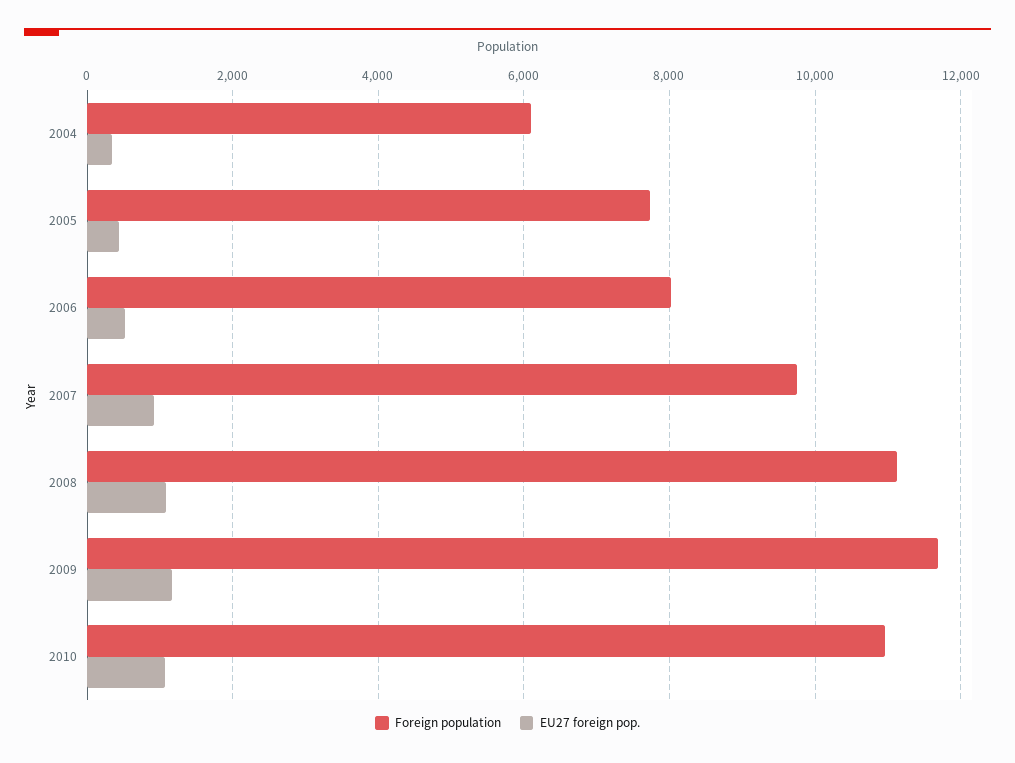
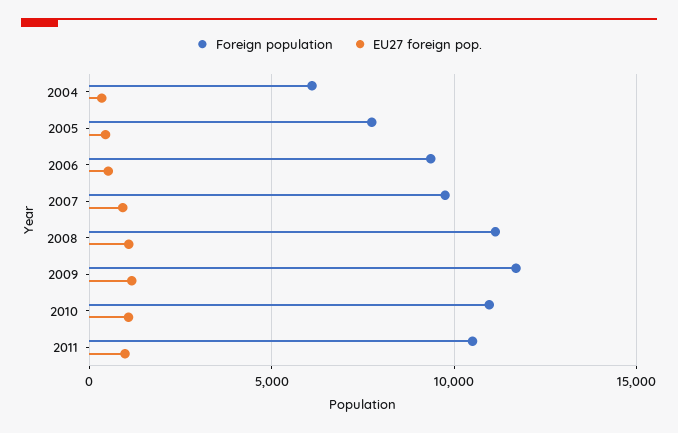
Foreign population, 2006: 8000 -> 9500
Foreign population, 2011: none -> 10500
EU27 foreign pop., 2011: none -> 1000

